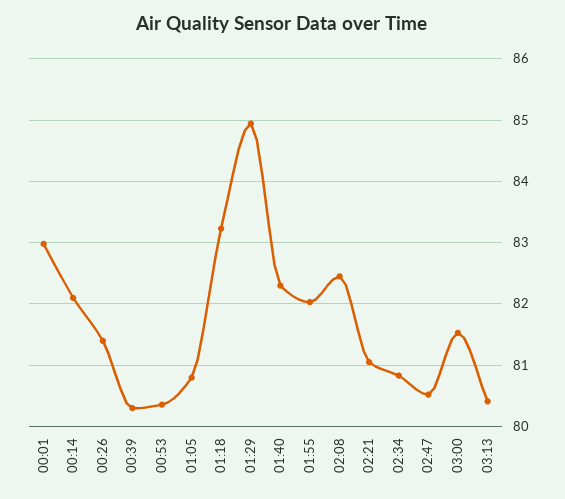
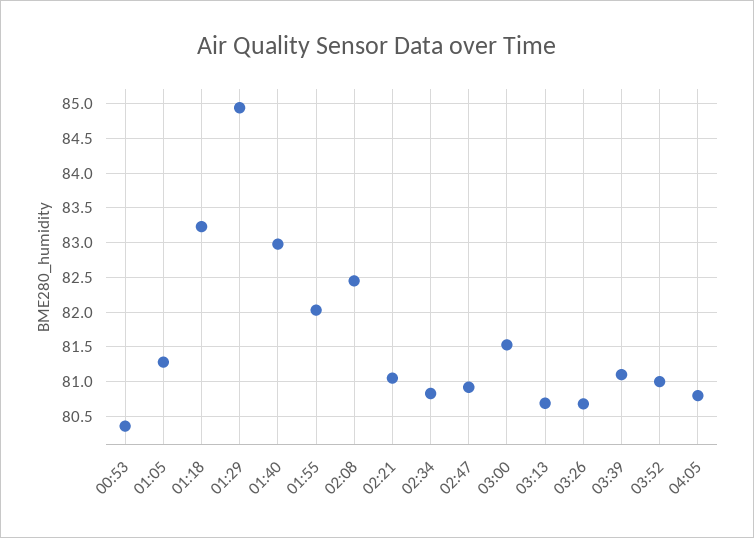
00:01: 83 -> none
00:14: 82.1 -> none
00:26: 81.4 -> none
00:39: 80.3 -> none
01:05: 80.8 -> 81.3
01:40: 82.3 -> 83
02:47: 80.5 -> 80.9
03:13: 80.4 -> 80.7
03:26: none -> 80.7
03:39: none -> 81.1
03:52: none -> 81
04:05: none -> 80.8

